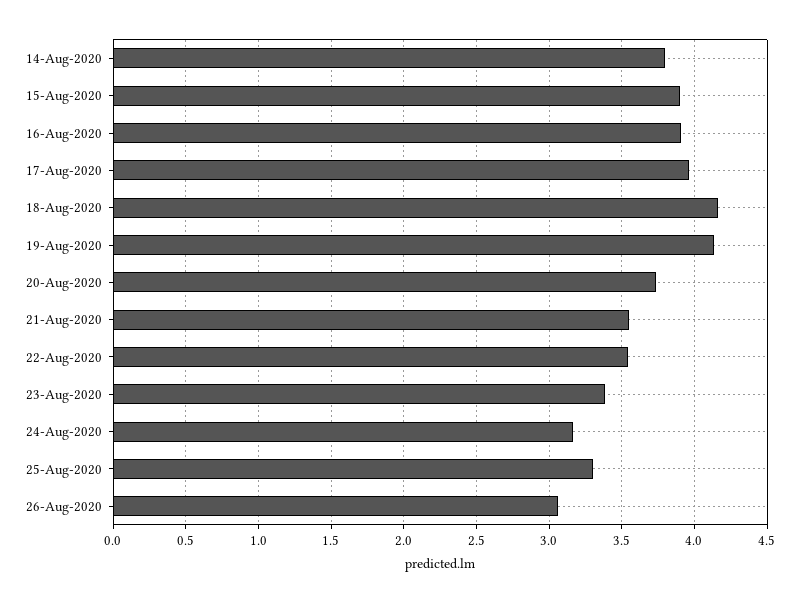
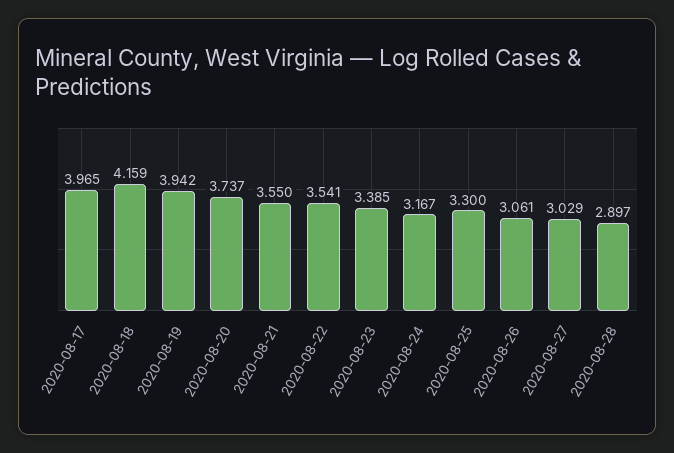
14-Aug-2020: 3.8 -> none
15-Aug-2020: 3.9 -> none
16-Aug-2020: 3.9 -> none
19-Aug-2020: 4.15 -> 3.942
2020-08-27: none -> 3.029
2020-08-28: none -> 2.897

